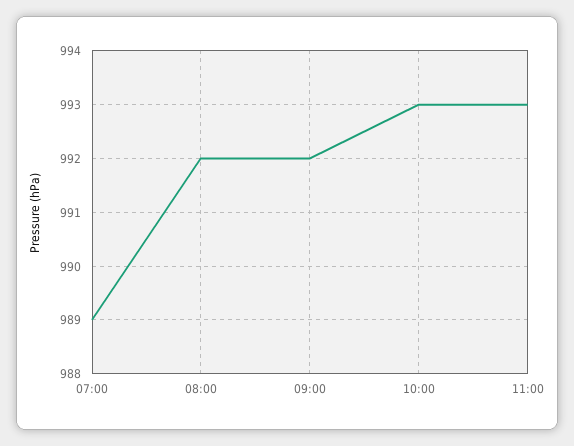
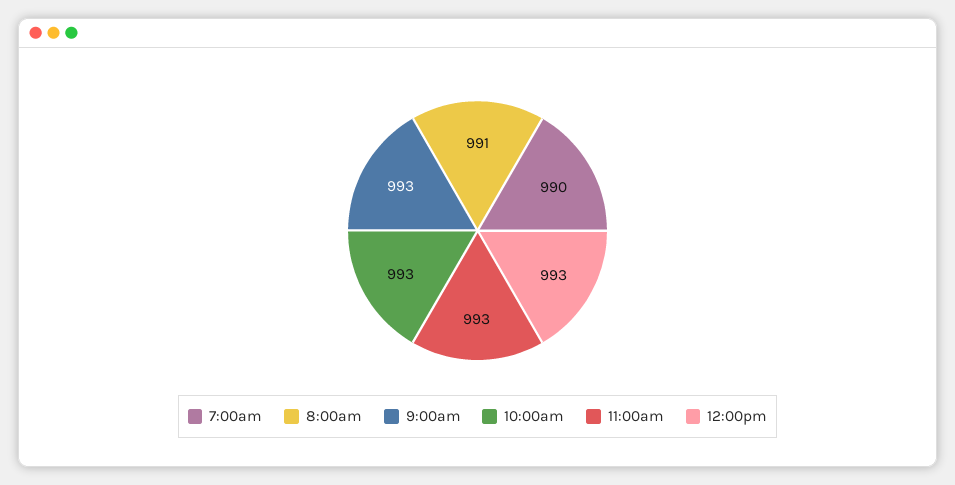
07:00: 989 -> 990
08:00: 992 -> 991
09:00: 992 -> 993
12:00pm: none -> 993

